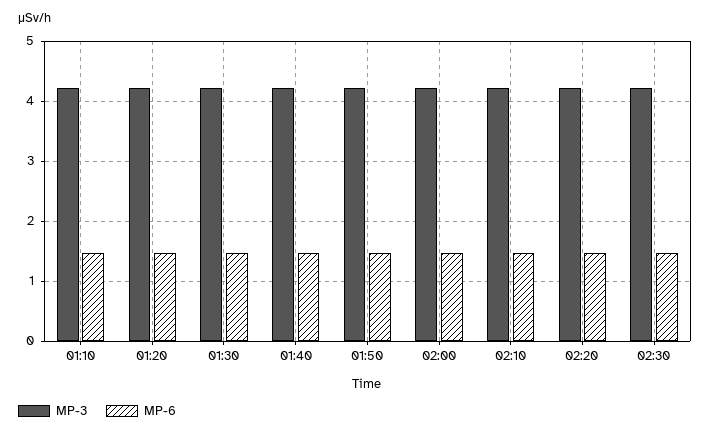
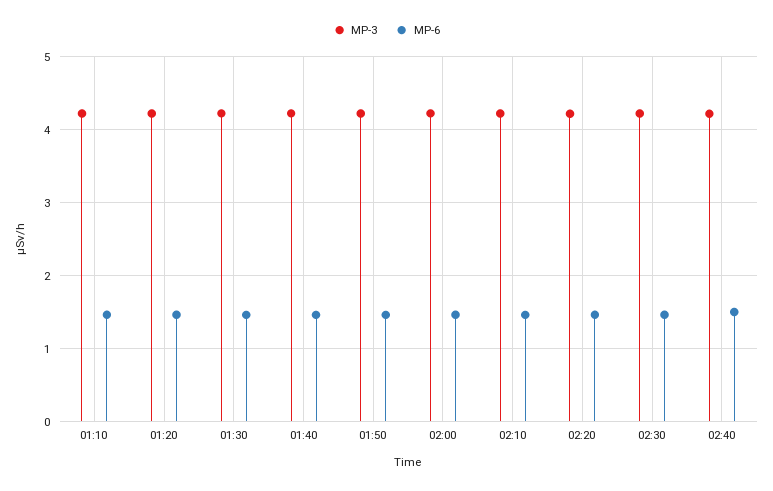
MP-3, 02:40: none -> 4.2
MP-6, 02:40: none -> 1.5

